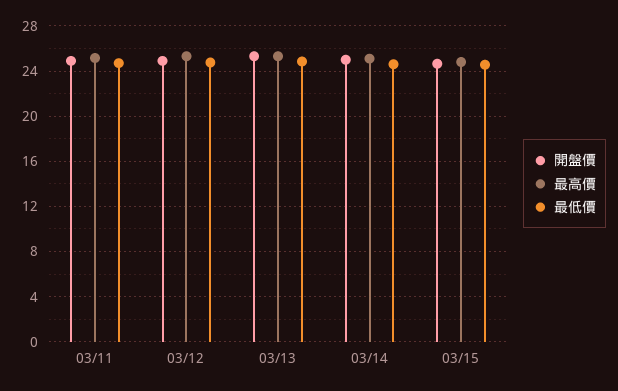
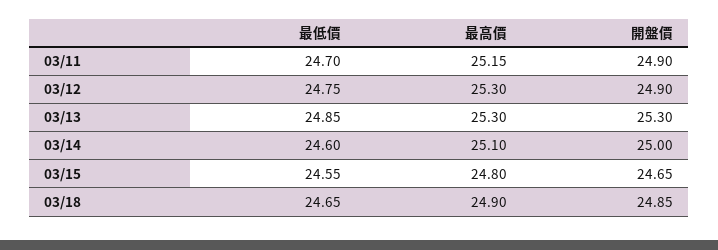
最低價, 03/18: none -> 24.65
最高價, 03/18: none -> 24.9
開盤價, 03/18: none -> 24.85

